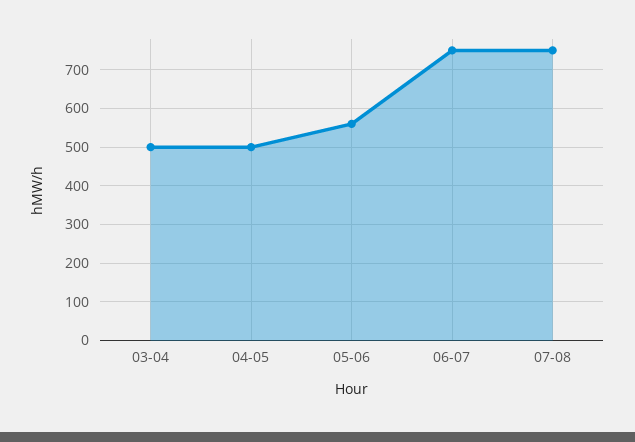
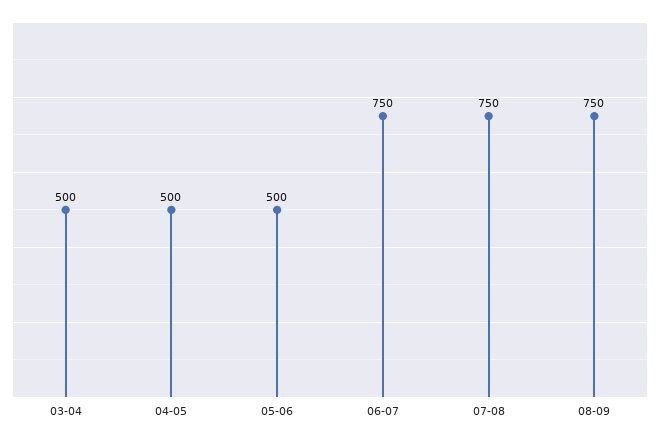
05-06: 560 -> 500
08-09: none -> 750

